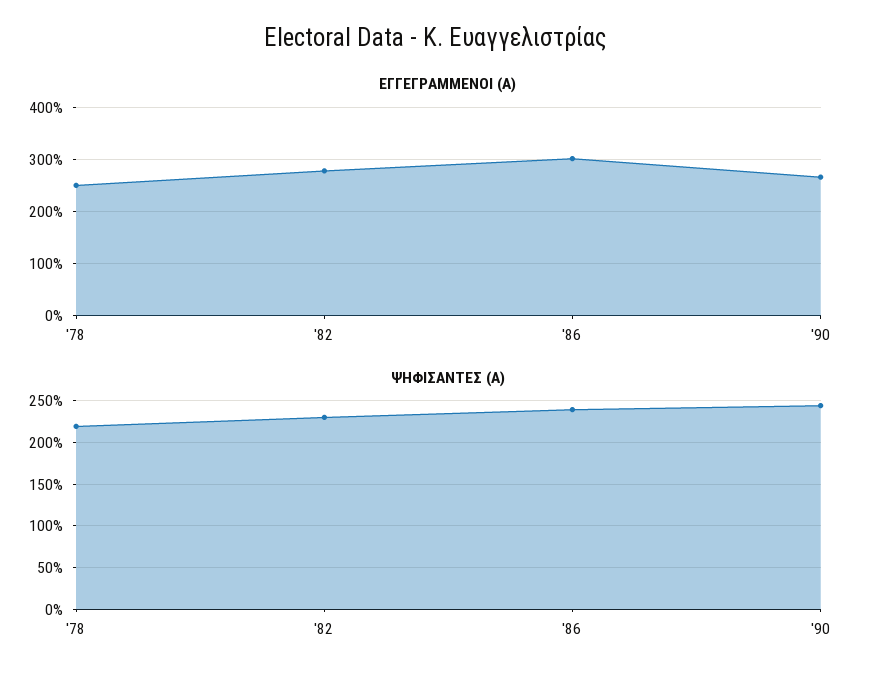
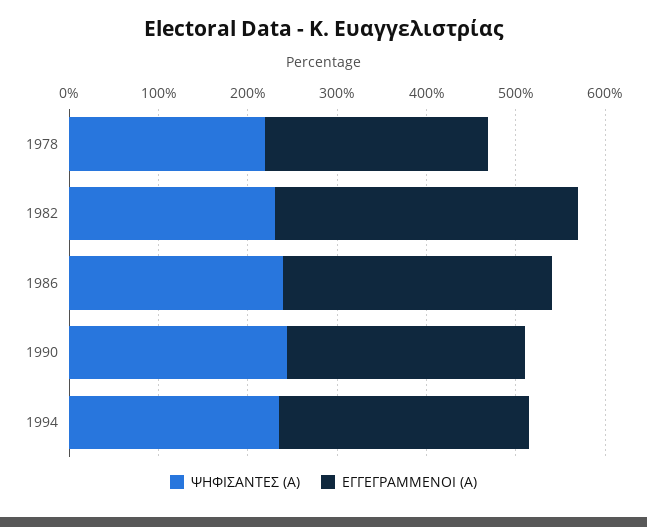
ΕΓΓΕΓΡΑΜΜΕΝΟΙ (Α), '82: 280 -> 340
ΨΗΦΙΣΑΝΤΕΣ (Α), 1994: none -> 240
ΕΓΓΕΓΡΑΜΜΕΝΟΙ (Α), 1994: none -> 280

